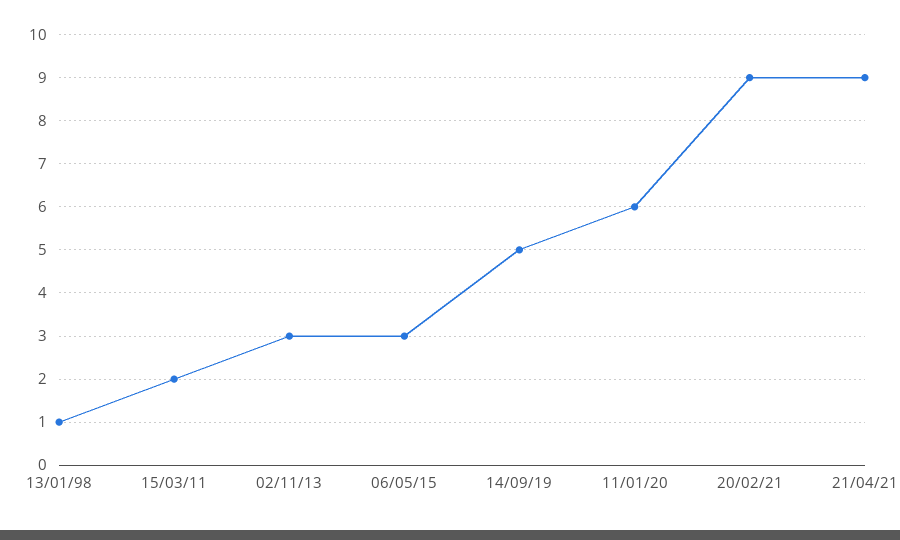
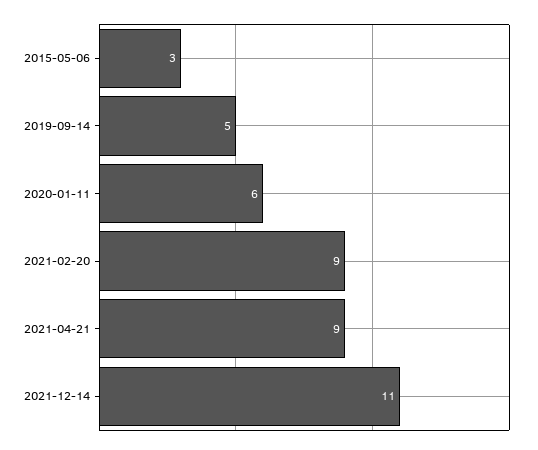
13/01/98: 1 -> none
15/03/11: 2 -> none
02/11/13: 3 -> none
2021-12-14: none -> 11

